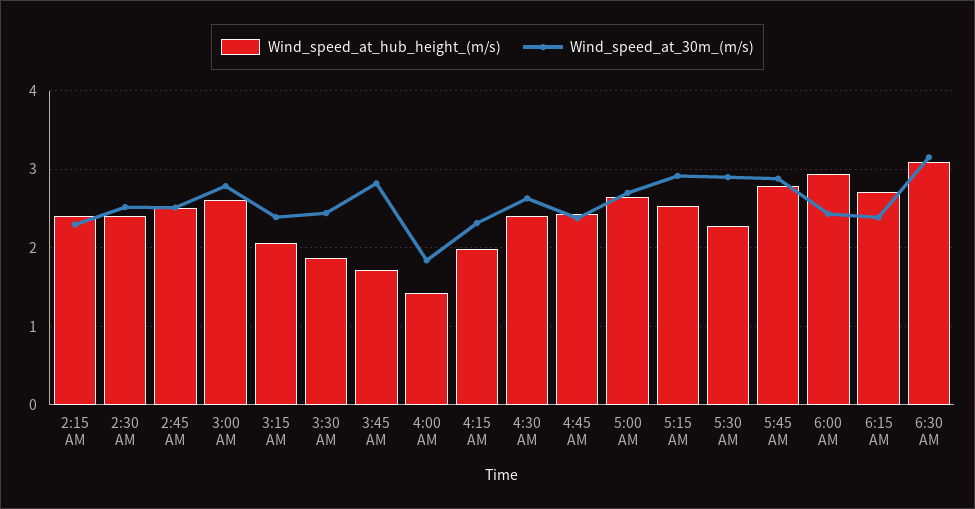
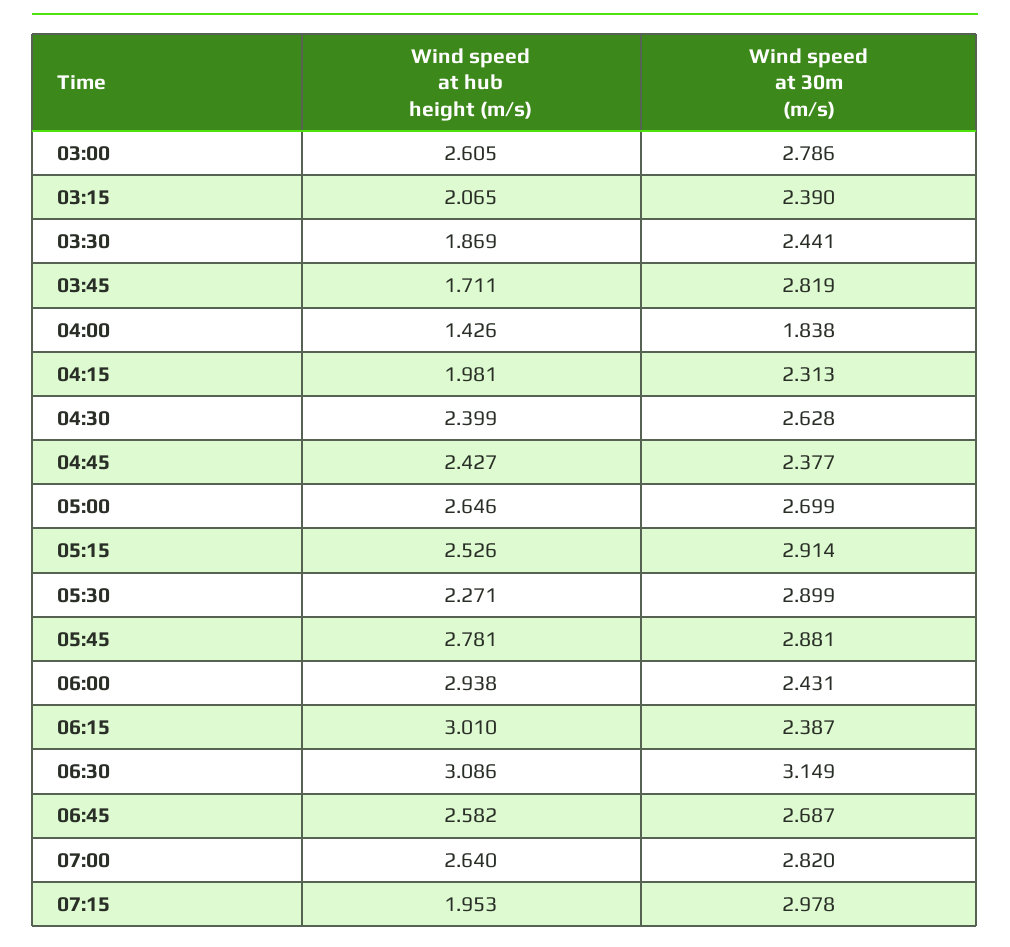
Wind_speed_at_hub_height_(m/s), 2:15 AM: 2.4 -> none
Wind_speed_at_30m_(m/s), 2:15 AM: 2.3 -> none
Wind_speed_at_hub_height_(m/s), 2:30 AM: 2.4 -> none
Wind_speed_at_30m_(m/s), 2:30 AM: 2.5 -> none
Wind_speed_at_hub_height_(m/s), 2:45 AM: 2.5 -> none
Wind_speed_at_30m_(m/s), 2:45 AM: 2.5 -> none
Wind_speed_at_hub_height_(m/s), 6:15 AM: 2.7 -> 3.01
Wind_speed_at_hub_height_(m/s), 06:45: none -> 2.582
Wind_speed_at_30m_(m/s), 06:45: none -> 2.687
Wind_speed_at_hub_height_(m/s), 07:00: none -> 2.64
Wind_speed_at_30m_(m/s), 07:00: none -> 2.82
Wind_speed_at_hub_height_(m/s), 07:15: none -> 1.953
Wind_speed_at_30m_(m/s), 07:15: none -> 2.978

